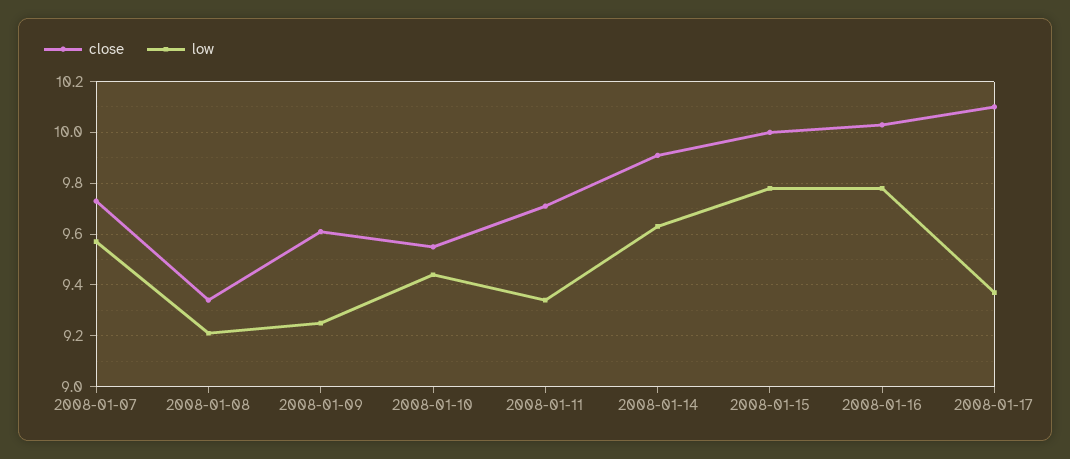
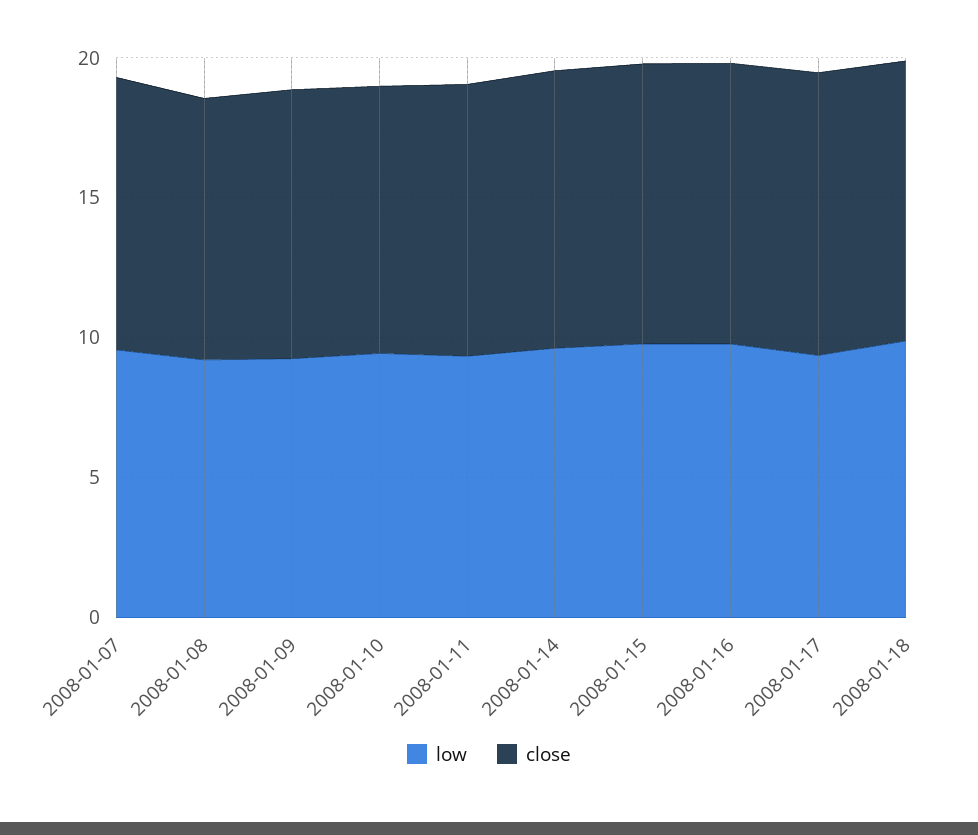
low, 2008-01-18: none -> 10
close, 2008-01-18: none -> 10

